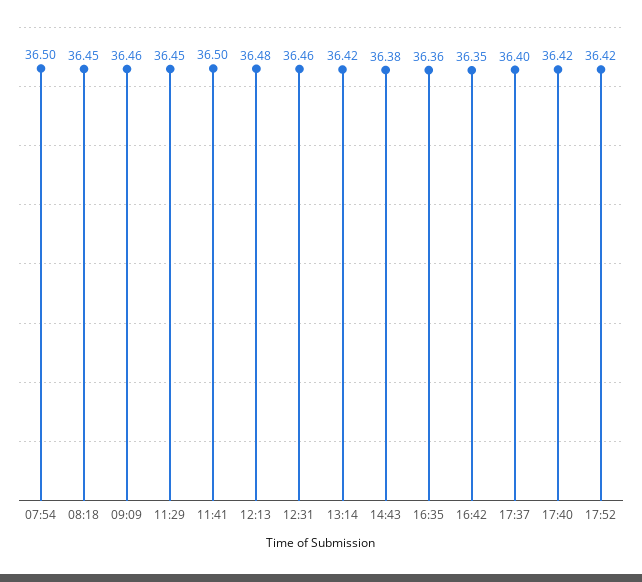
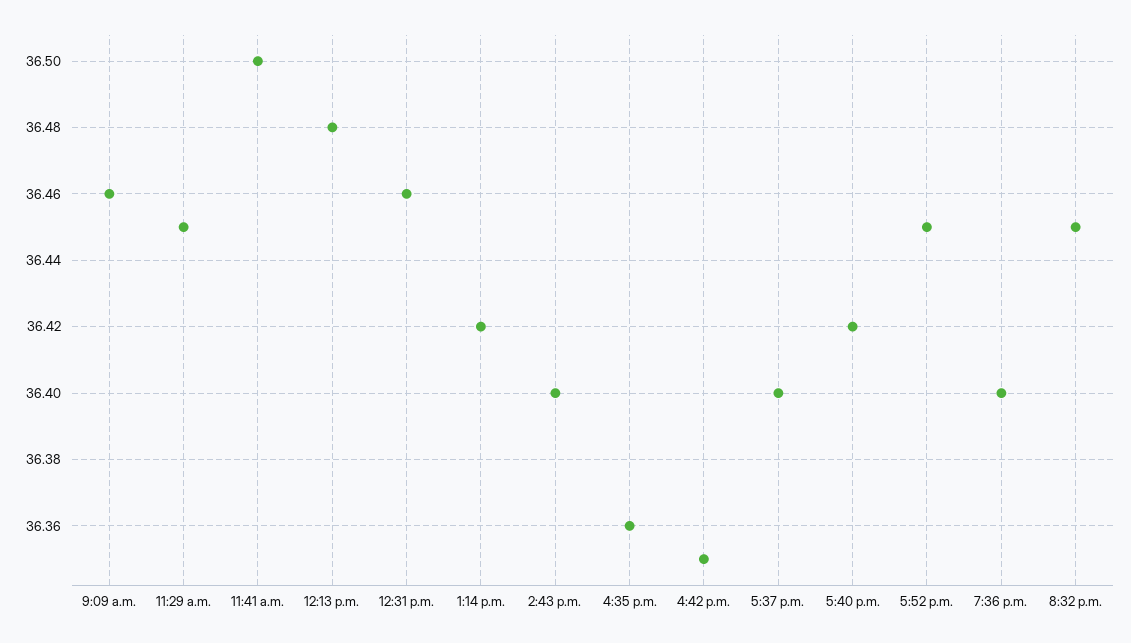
07:54: 36.5 -> none
08:18: 36.45 -> none
14:43: 36.38 -> 36.4
17:52: 36.42 -> 36.45
7:36 p.m.: none -> 36.4
8:32 p.m.: none -> 36.45

